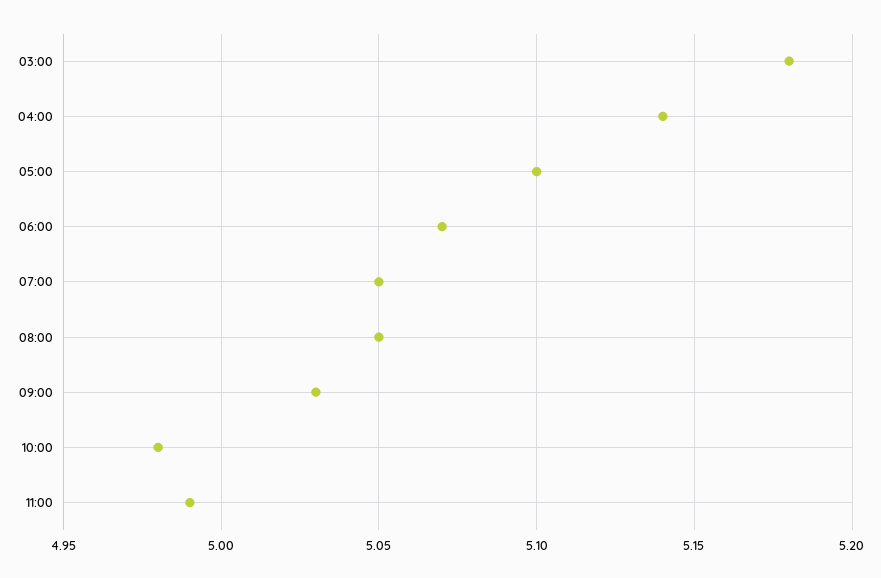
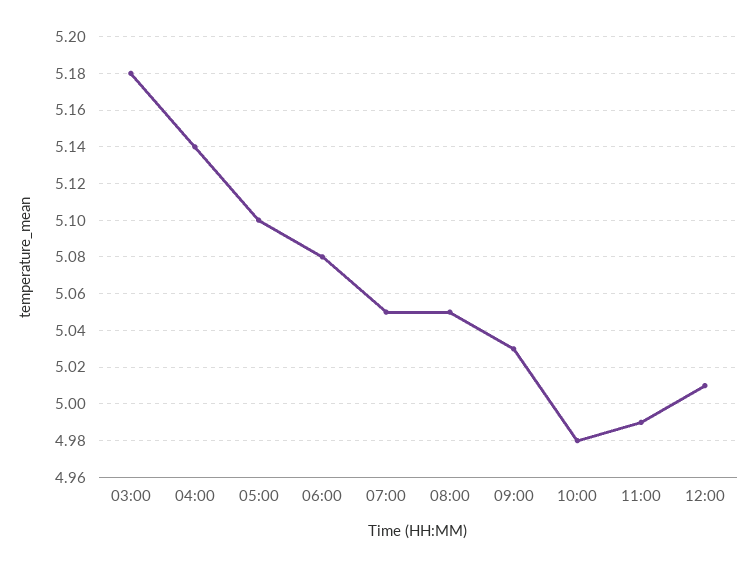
06:00: 5.07 -> 5.08
12:00: none -> 5.01

